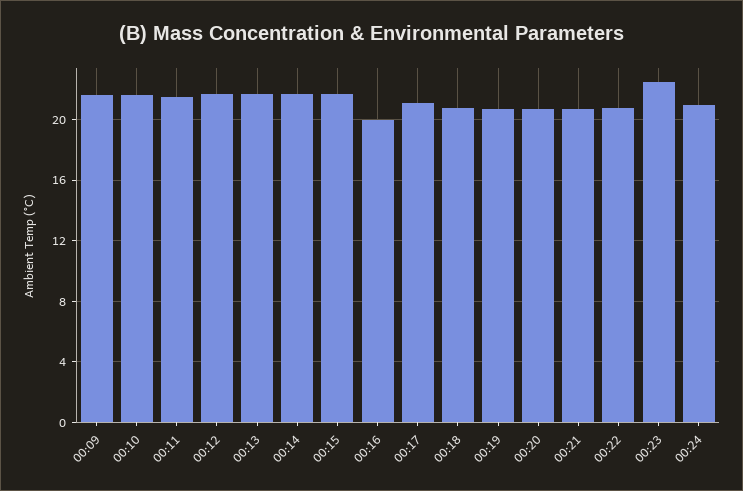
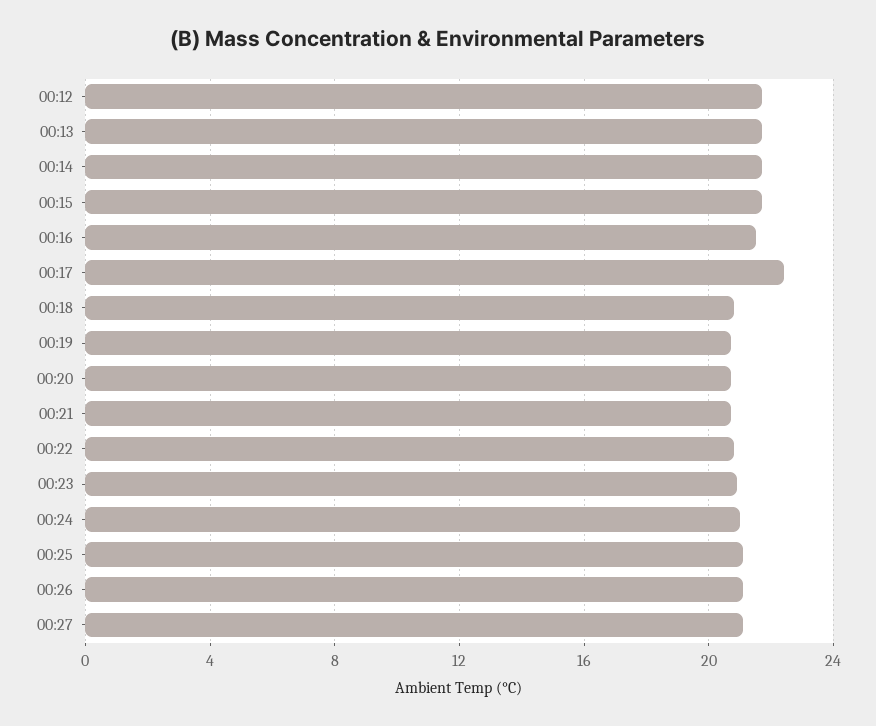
00:09: 21.5 -> none
00:10: 21.5 -> none
00:11: 21.5 -> none
00:16: 20 -> 21.5
00:17: 21 -> 22.5
00:23: 22.5 -> 21
00:25: none -> 21
00:26: none -> 21
00:27: none -> 21

